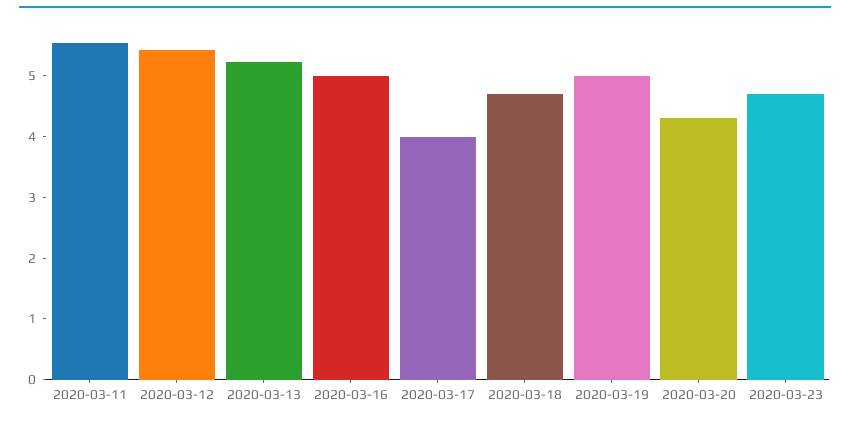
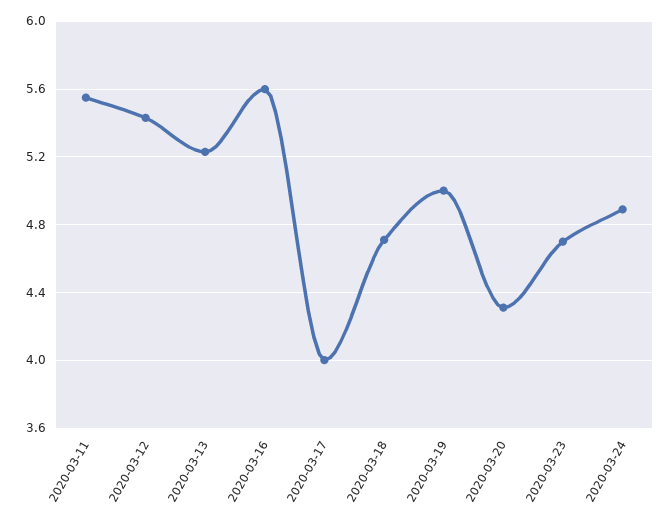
2020-03-16: 5 -> 5.6
2020-03-24: none -> 4.9

